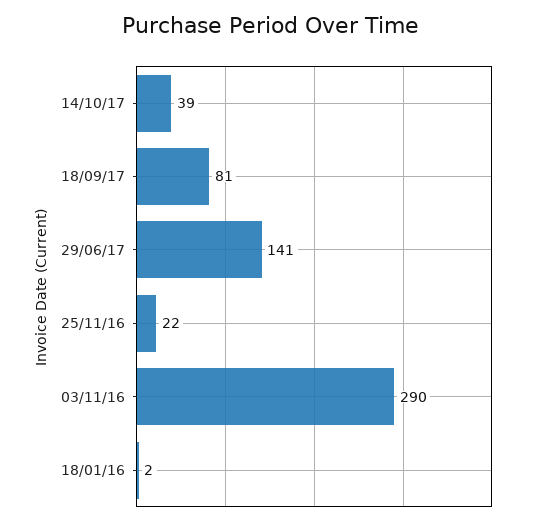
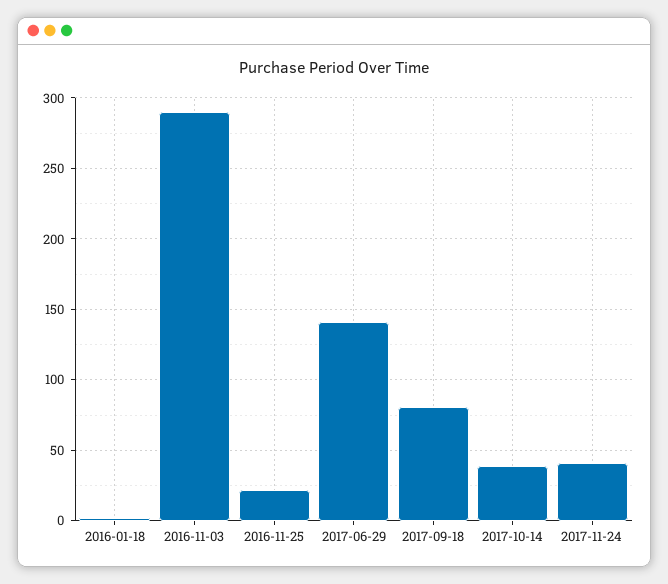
2017-11-24: none -> 40

